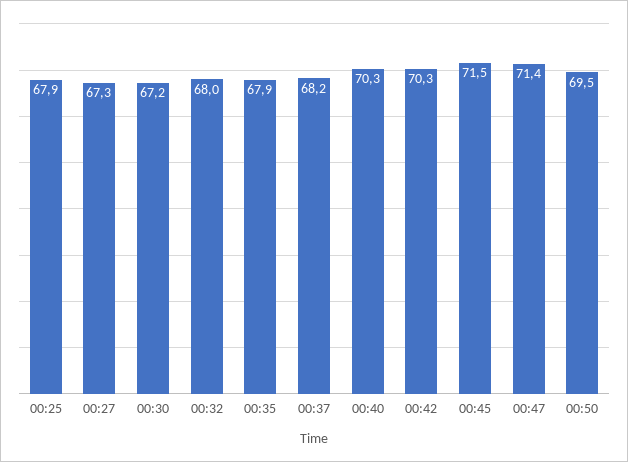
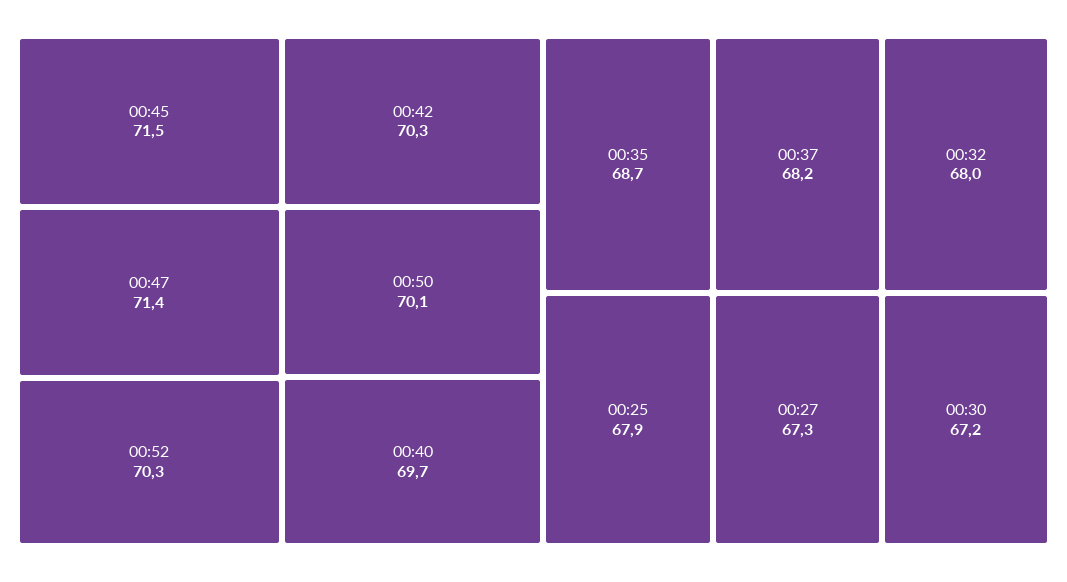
00:35: 67.9 -> 68.7
00:40: 70.3 -> 69.7
00:50: 69.5 -> 70.1
00:52: none -> 70.3

